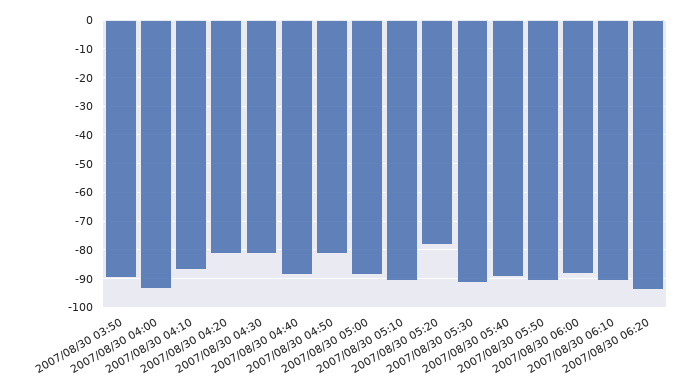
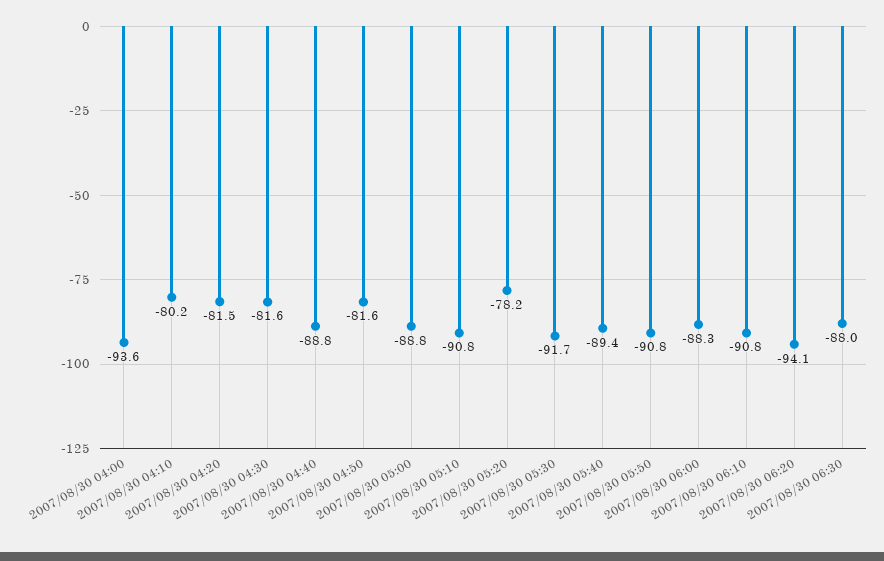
2007/08/30 03:50: -90 -> none
2007/08/30 04:10: -87.5 -> -80.2
2007/08/30 06:30: none -> -88

